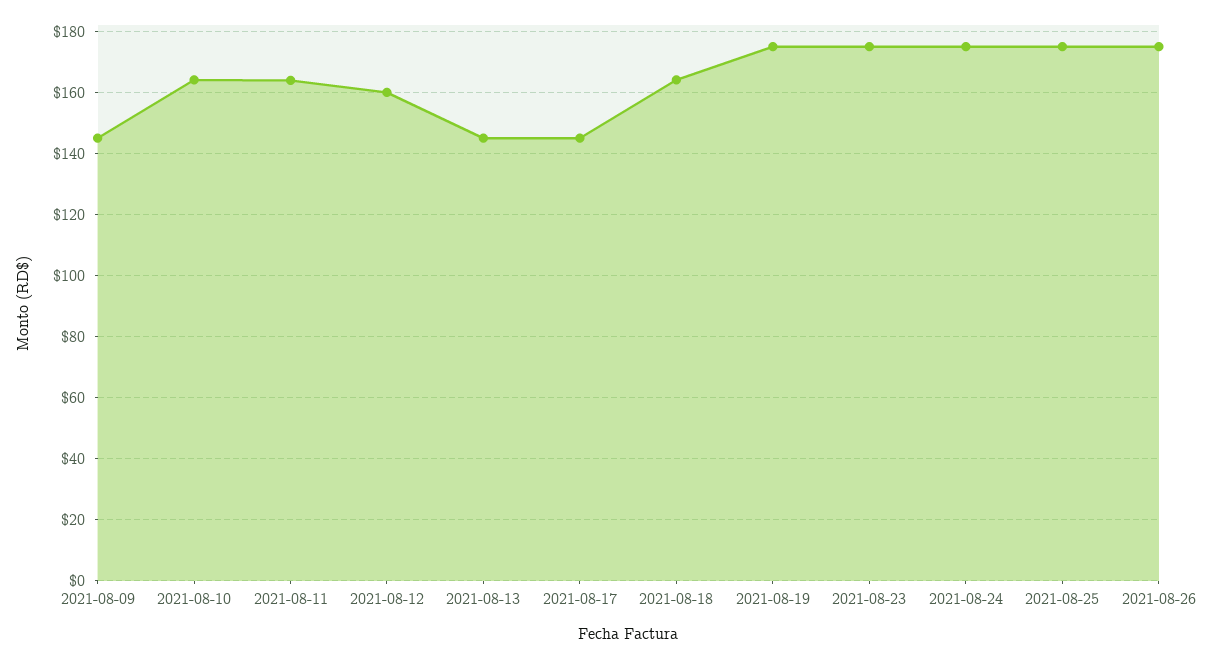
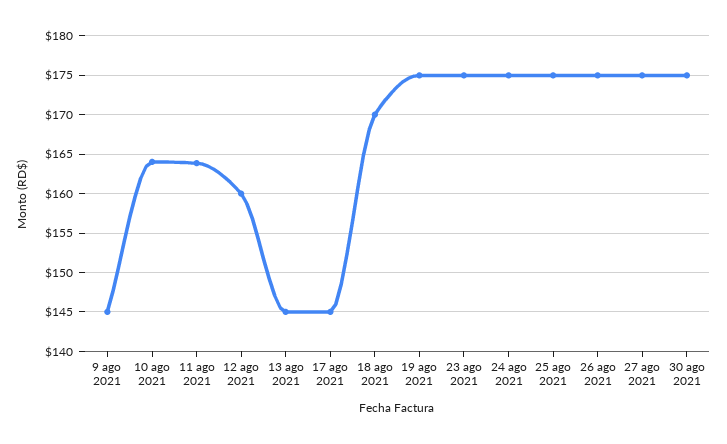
2021-08-18: 164 -> 170
27 ago 2021: none -> 175
30 ago 2021: none -> 175

